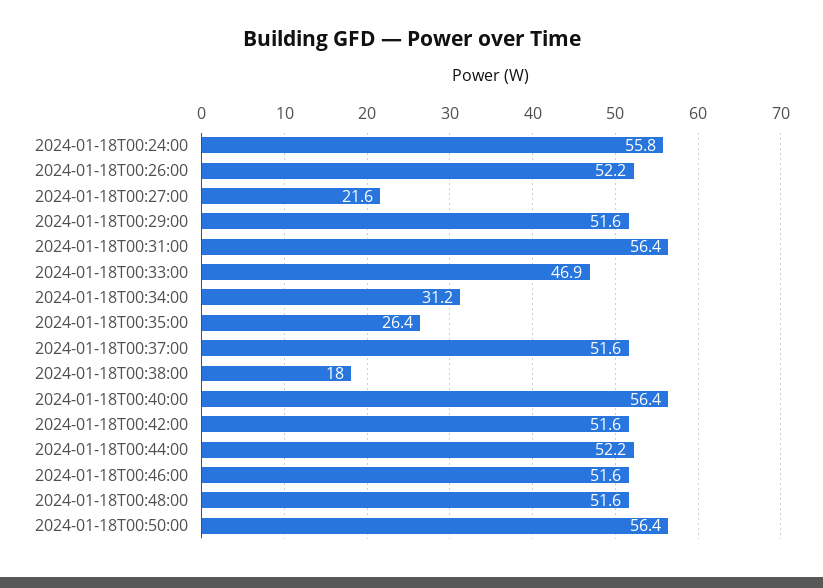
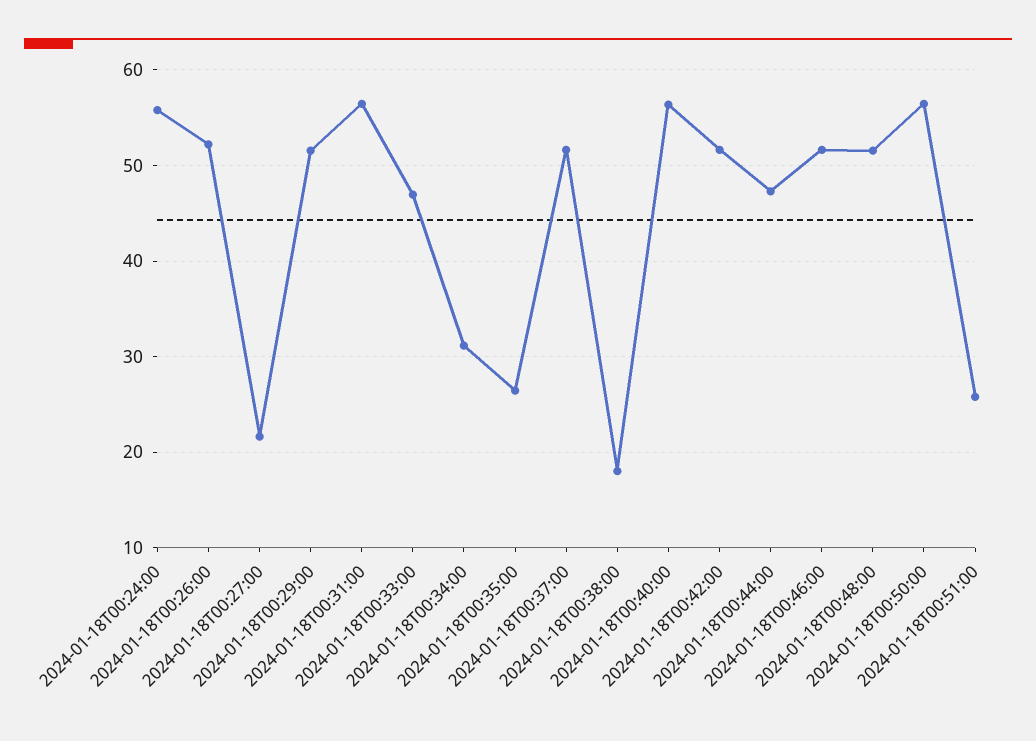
2024-01-18T00:44:00: 52.2 -> 47
2024-01-18T00:51:00: none -> 26

